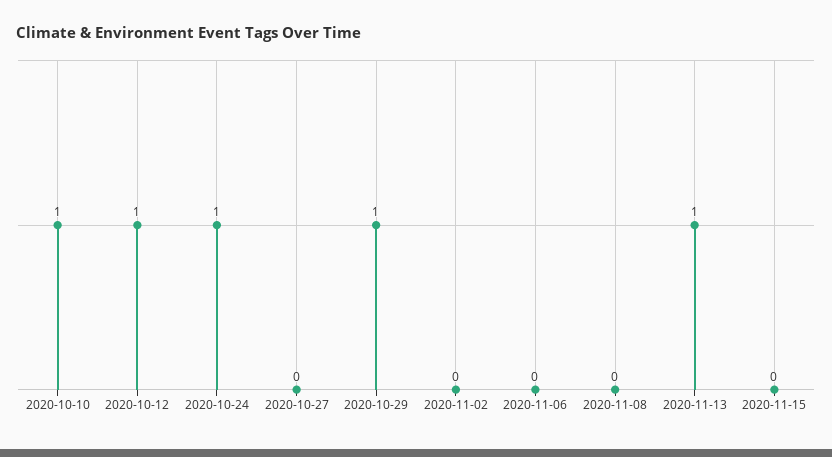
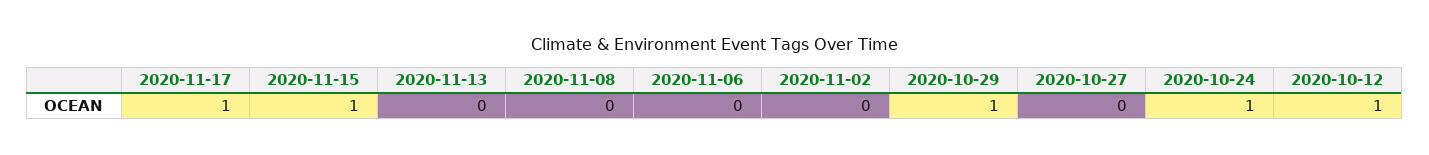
2020-10-10: 1 -> none
2020-11-13: 1 -> 0
2020-11-15: 0 -> 1
2020-11-17: none -> 1

